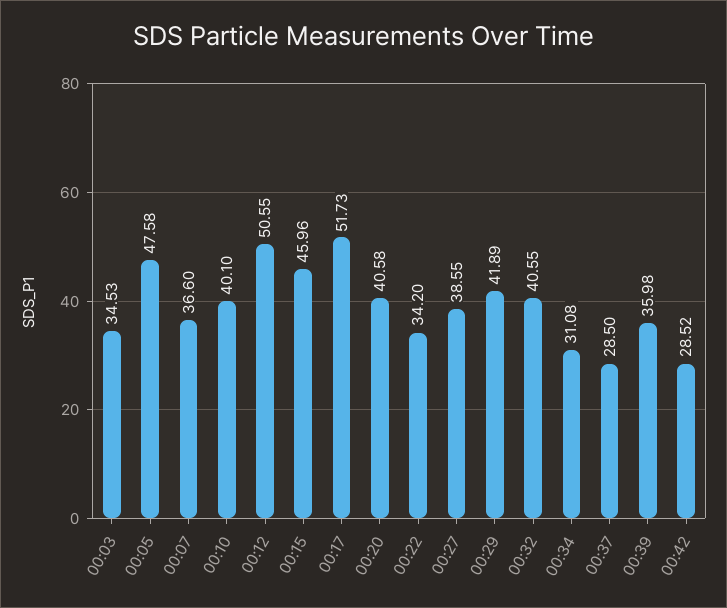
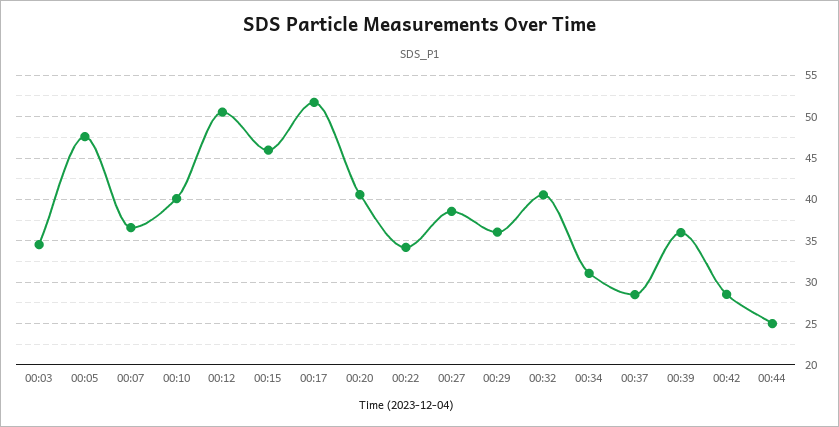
00:29: 41.89 -> 36
00:44: none -> 25

